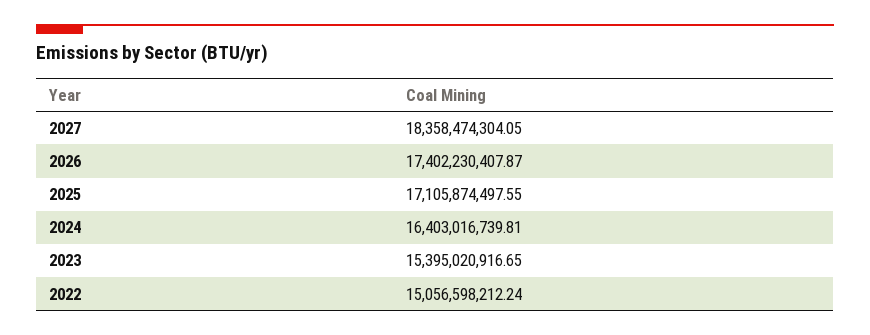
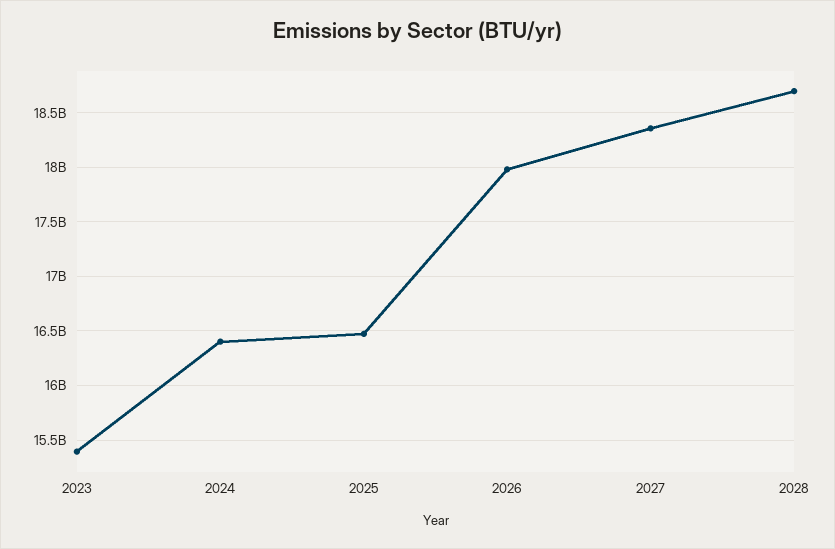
2026: 17402230407.87 -> 18000000000
2025: 17105874497.55 -> 16500000000
2022: 15056598212.24 -> none
2028: none -> 18700000000

